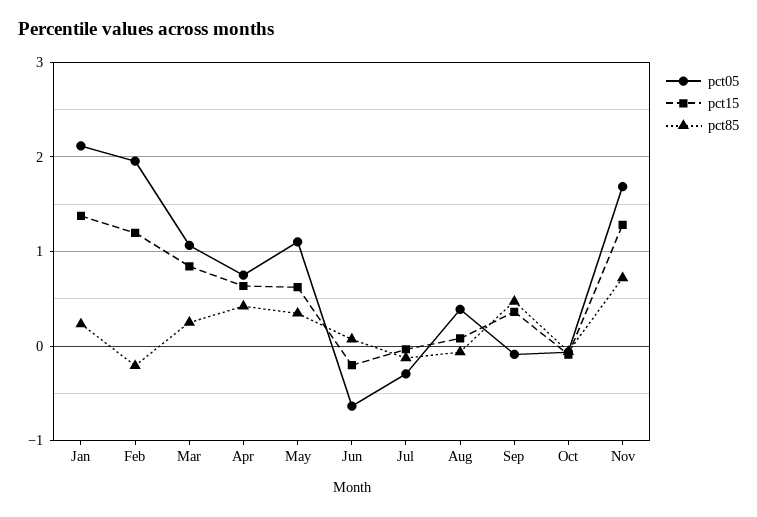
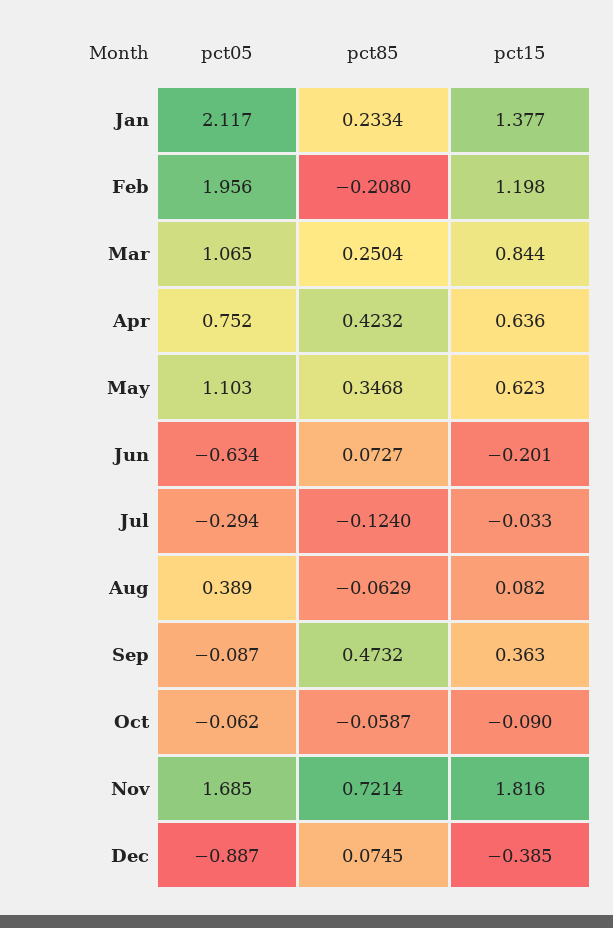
pct15, Nov: 1.3 -> 1.816
pct05, Dec: none -> -0.887
pct85, Dec: none -> 0.0745
pct15, Dec: none -> -0.385

